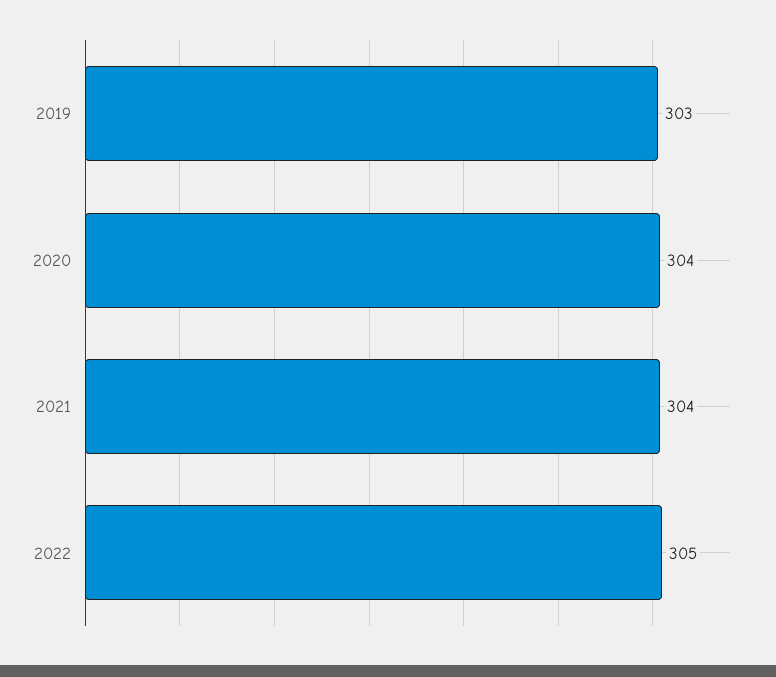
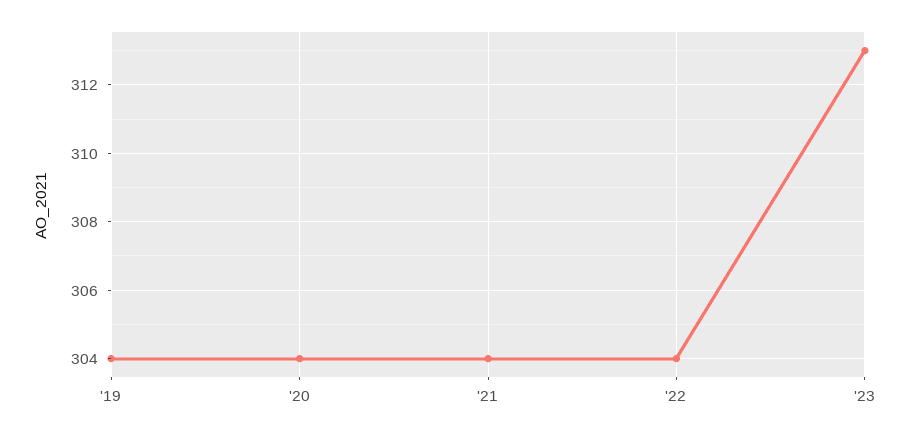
2019: 303 -> 304
2022: 305 -> 304
'23: none -> 313

